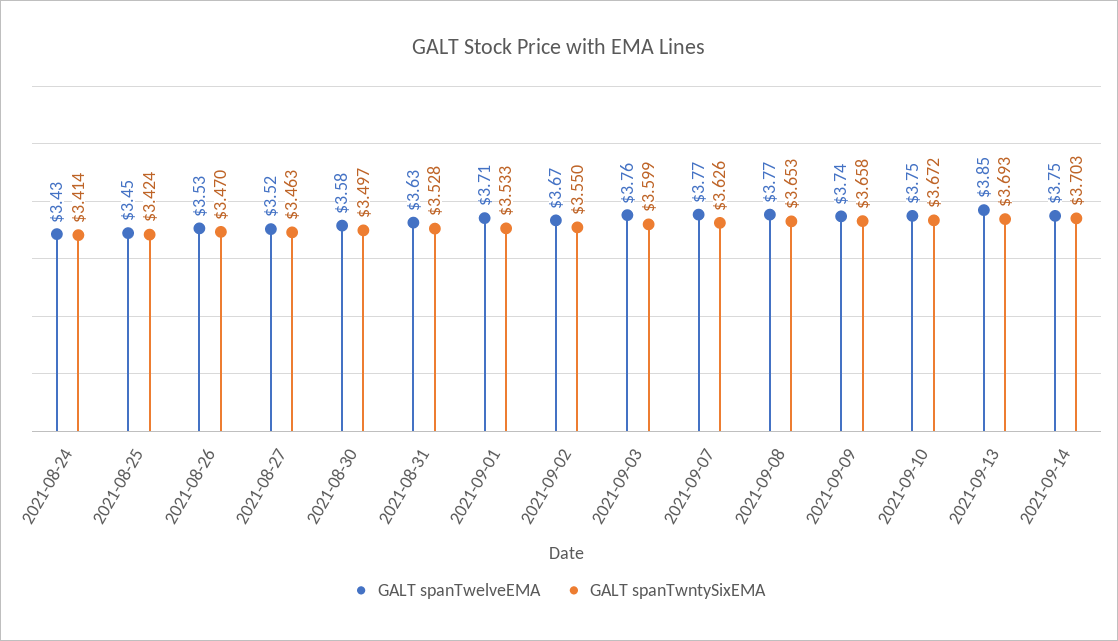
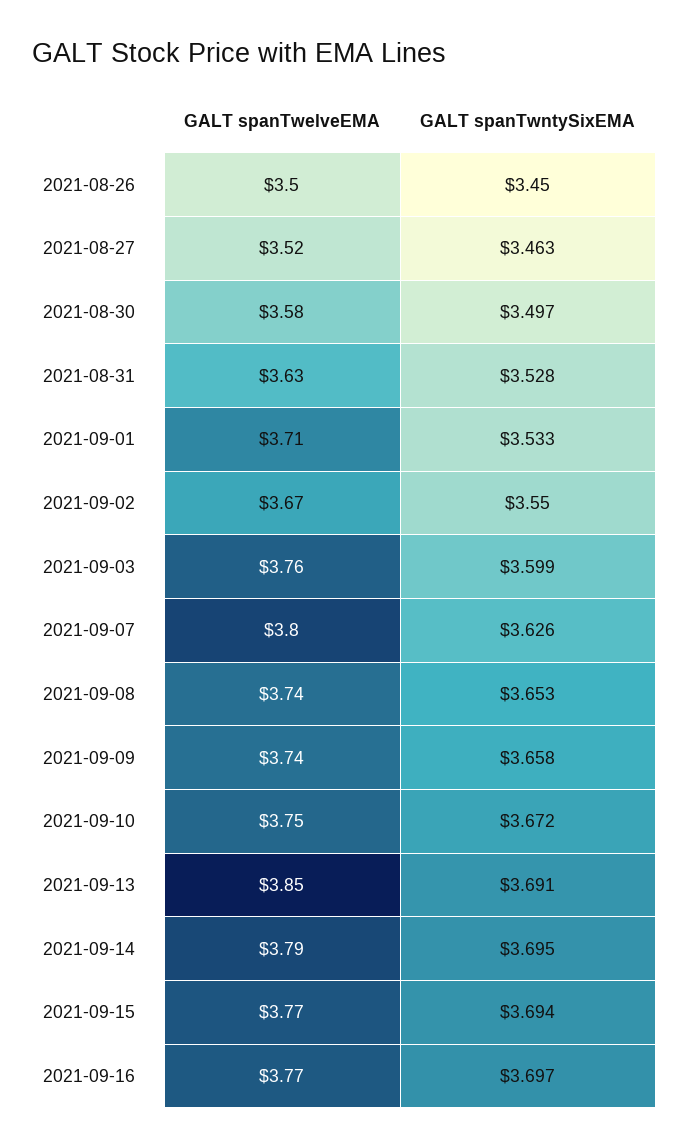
GALT spanTwelveEMA, 2021-08-24: 3.43 -> none
GALT spanTwntySixEMA, 2021-08-24: 3.414 -> none
GALT spanTwelveEMA, 2021-08-25: 3.45 -> none
GALT spanTwntySixEMA, 2021-08-25: 3.424 -> none
GALT spanTwelveEMA, 2021-08-26: 3.53 -> 3.5
GALT spanTwntySixEMA, 2021-08-26: 3.47 -> 3.45
GALT spanTwelveEMA, 2021-09-07: 3.77 -> 3.8
GALT spanTwelveEMA, 2021-09-08: 3.77 -> 3.74
GALT spanTwntySixEMA, 2021-09-13: 3.693 -> 3.691
GALT spanTwelveEMA, 2021-09-14: 3.75 -> 3.79
GALT spanTwntySixEMA, 2021-09-14: 3.703 -> 3.695
GALT spanTwelveEMA, 2021-09-15: none -> 3.77
GALT spanTwntySixEMA, 2021-09-15: none -> 3.694
GALT spanTwelveEMA, 2021-09-16: none -> 3.77
GALT spanTwntySixEMA, 2021-09-16: none -> 3.697

